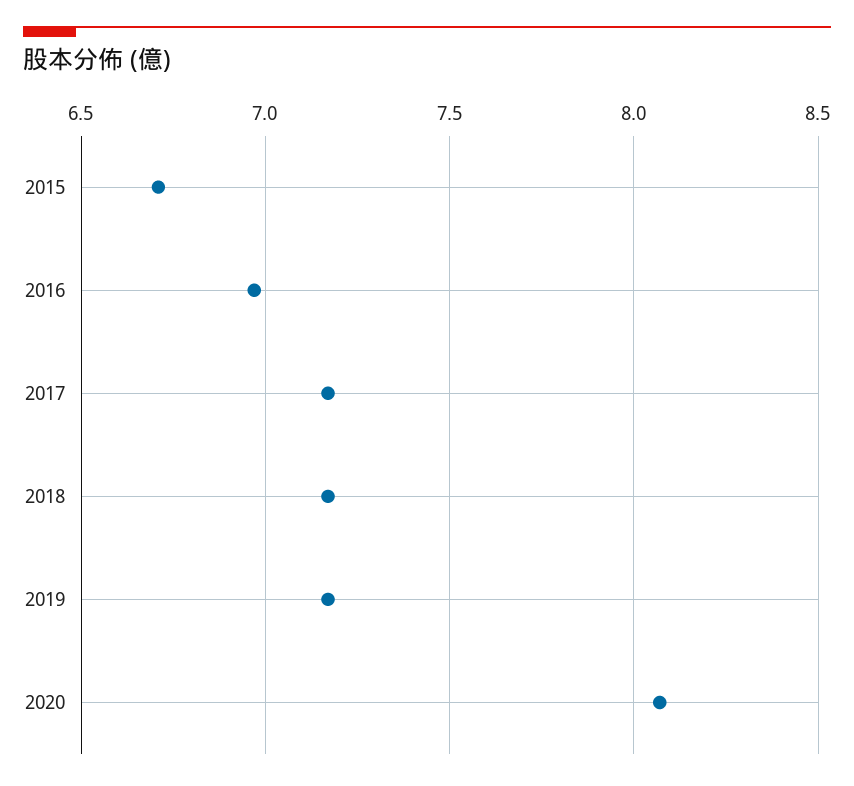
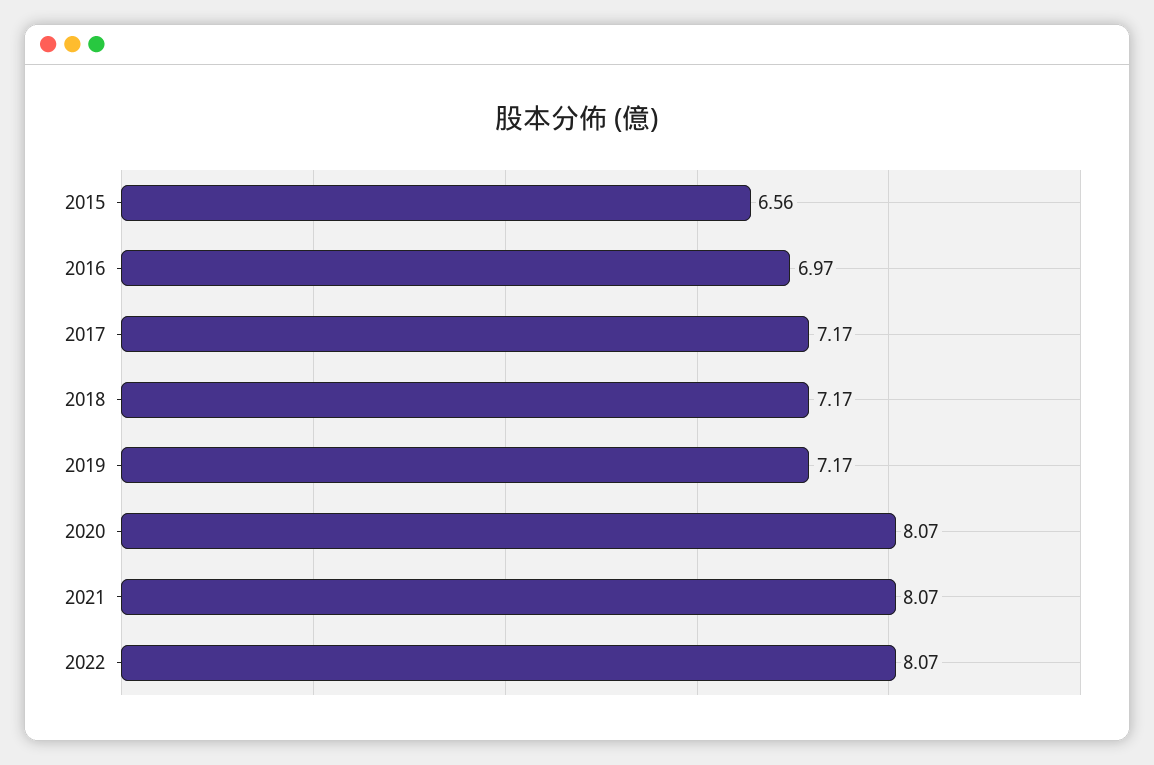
2015: 6.7 -> 6.56
2021: none -> 8.07
2022: none -> 8.07

